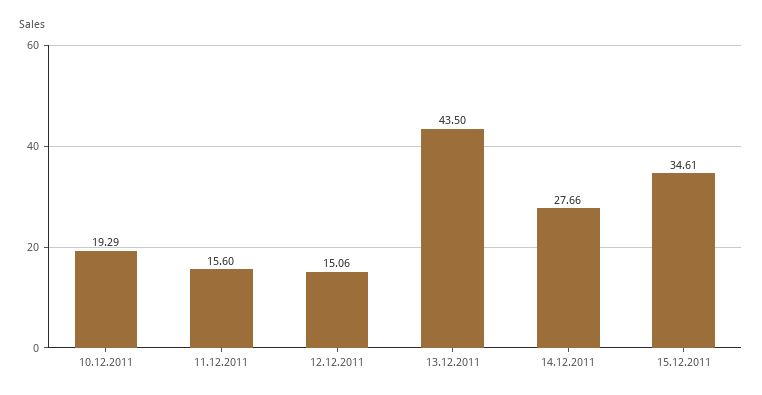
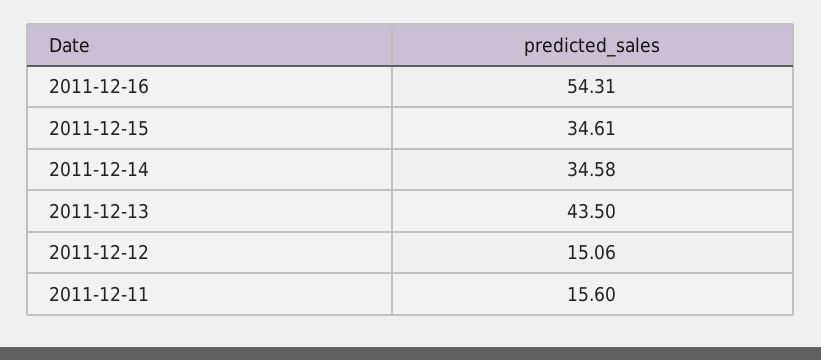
10.12.2011: 19.29 -> none
14.12.2011: 27.66 -> 34.58
2011-12-16: none -> 54.31

